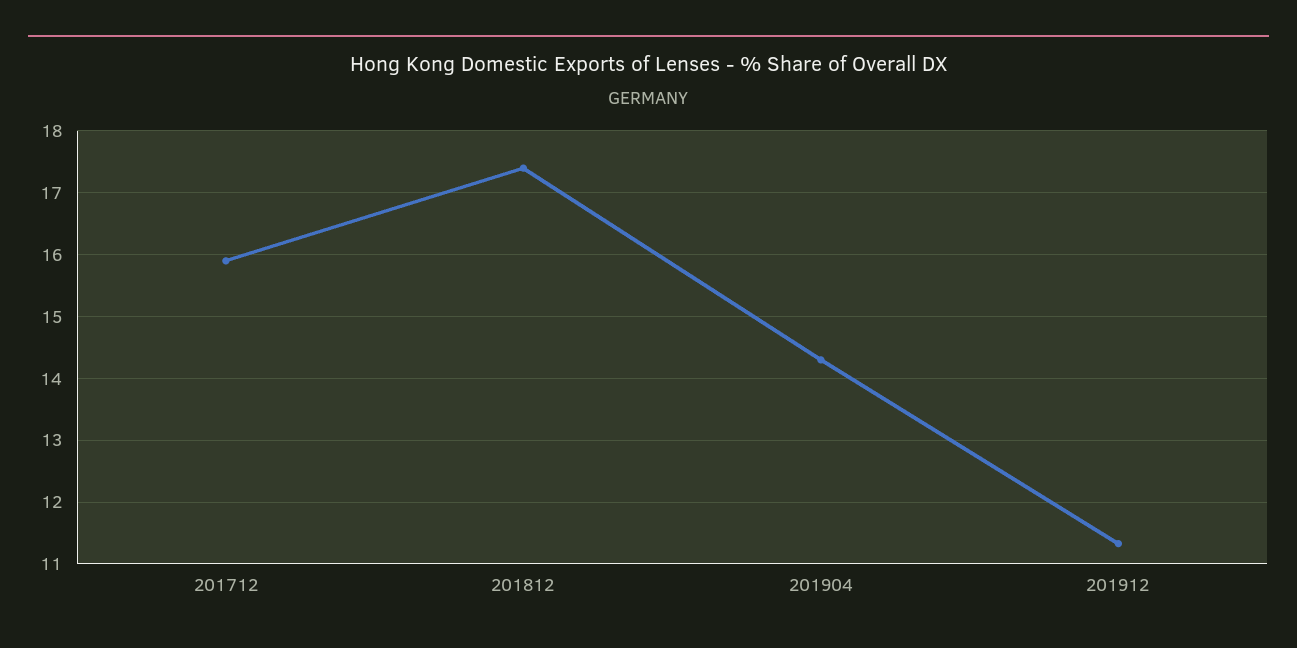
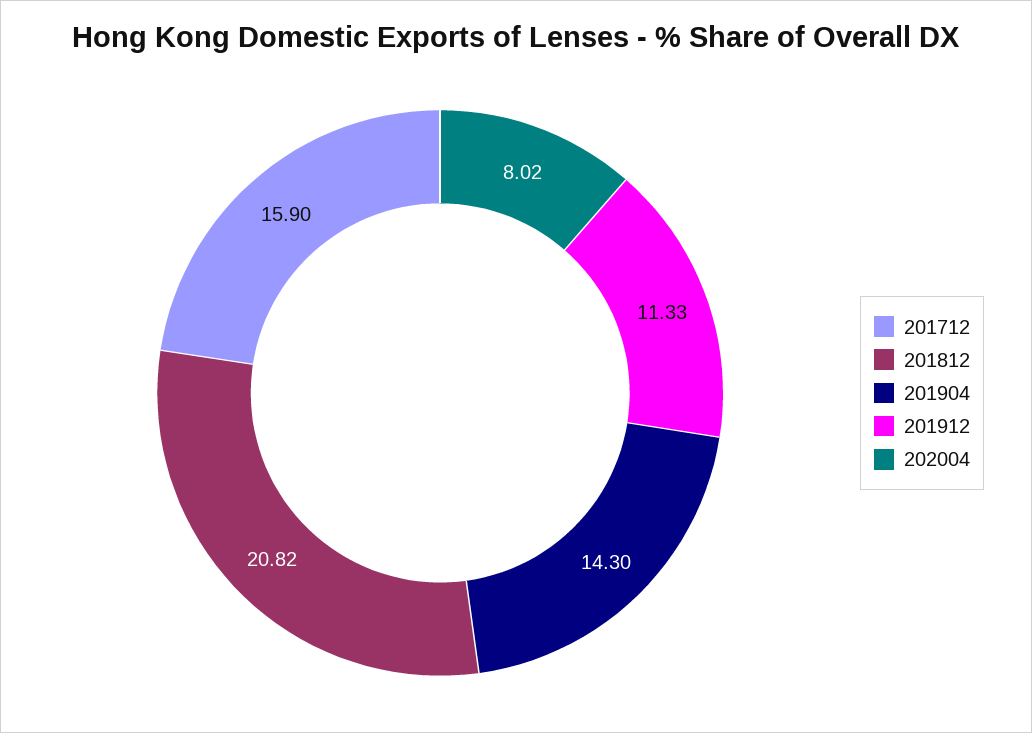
201812: 17.4 -> 20.82
202004: none -> 8.02

